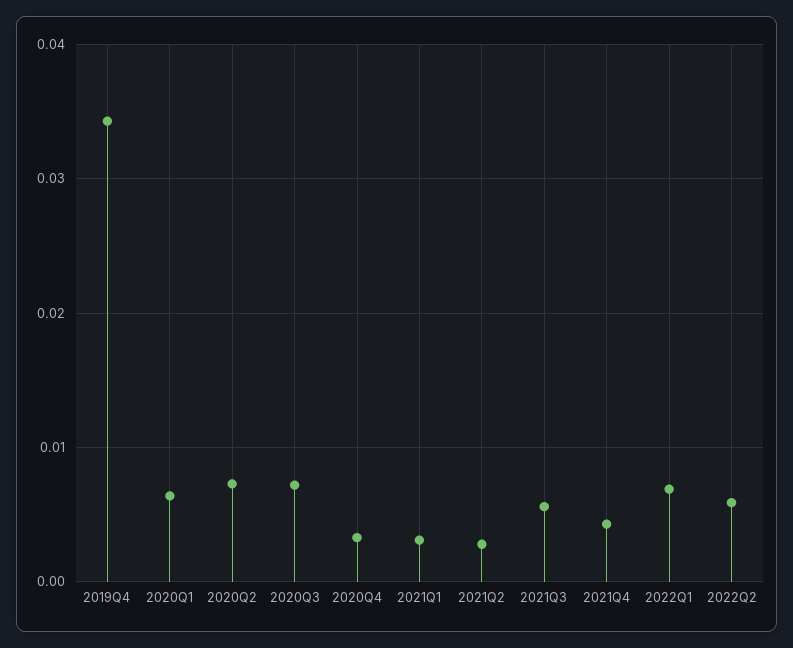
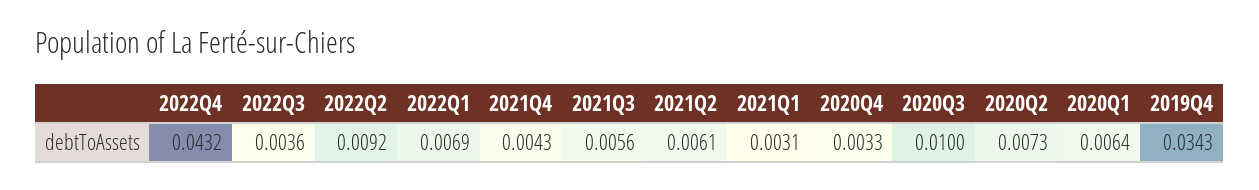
2020Q3: 0.007 -> 0.01
2021Q2: 0.003 -> 0.0061
2022Q2: 0.006 -> 0.0092
2022Q4: none -> 0.0432
2022Q3: none -> 0.0036

